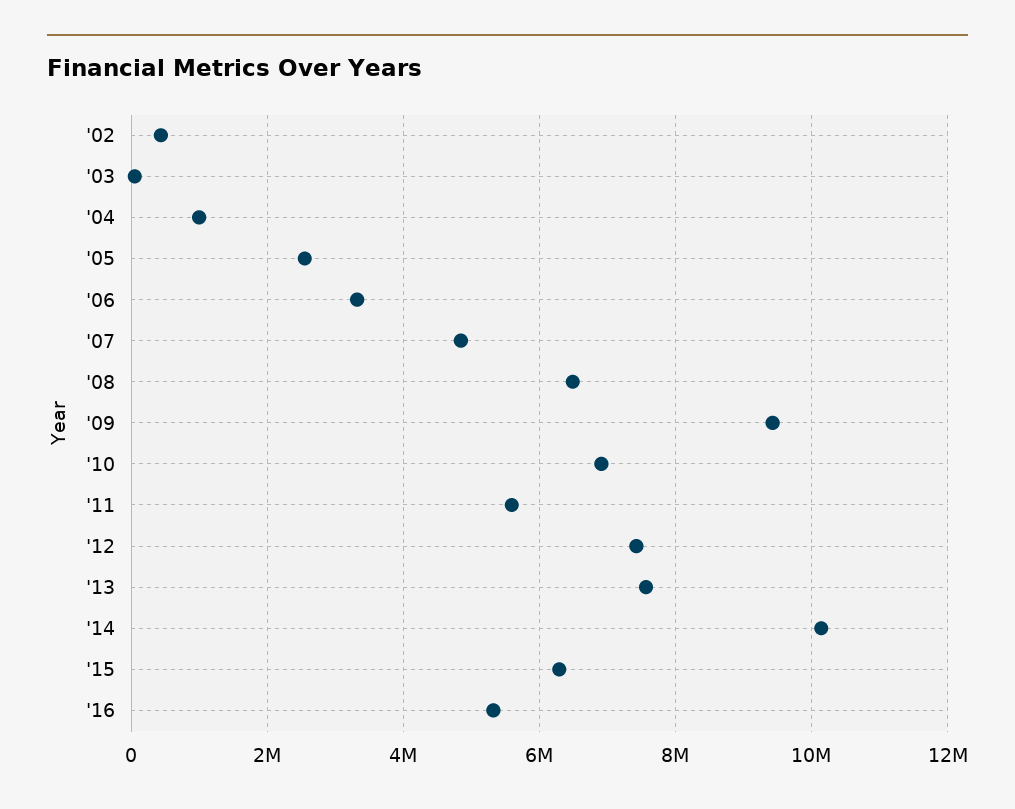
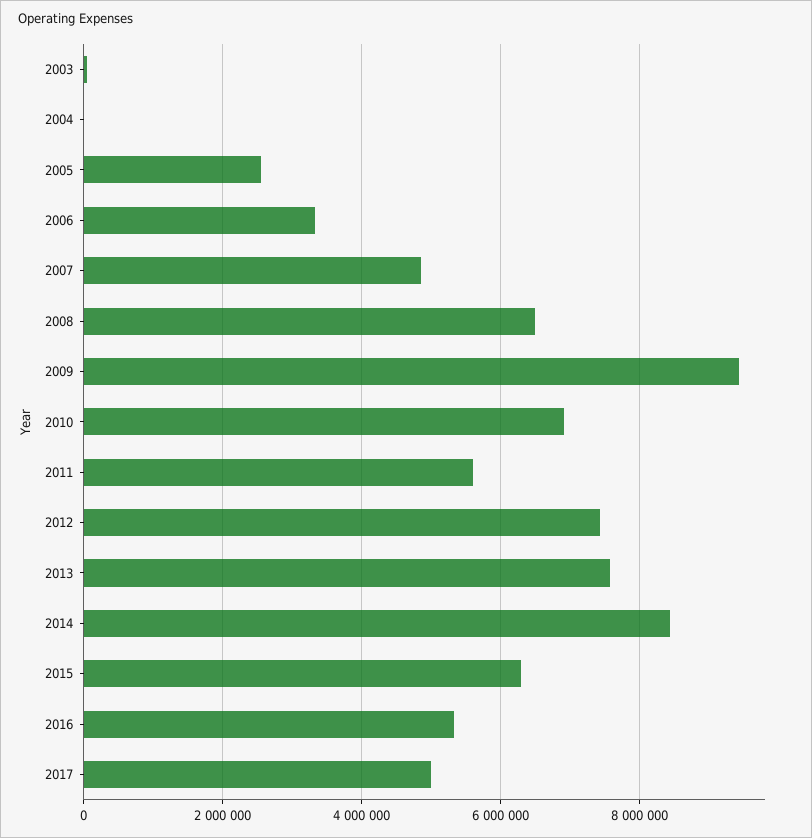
'02: 400000 -> none
'04: 1000000 -> 0
'14: 10200000 -> 8400000
2017: none -> 5000000

